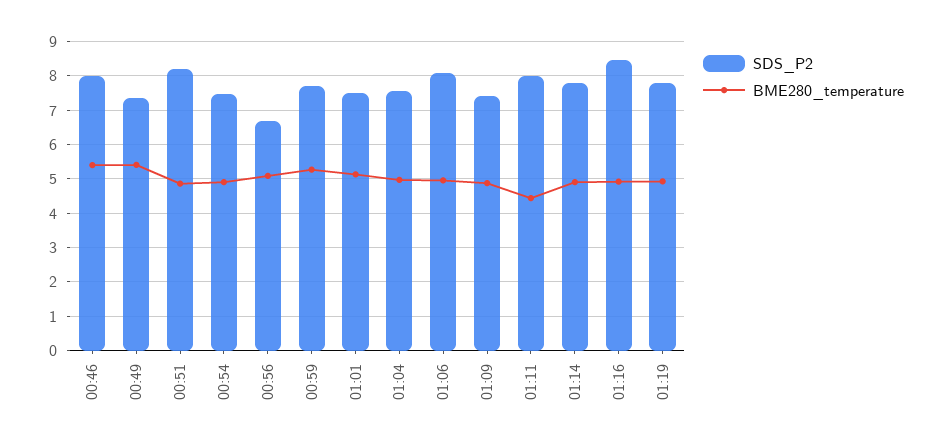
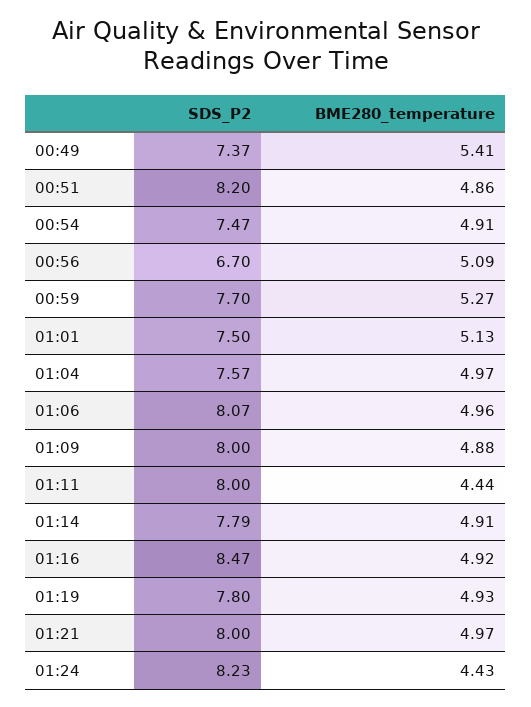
SDS_P2, 00:46: 8 -> none
BME280_temperature, 00:46: 5.4 -> none
SDS_P2, 01:09: 7.4 -> 8
SDS_P2, 01:21: none -> 8
BME280_temperature, 01:21: none -> 4.97
SDS_P2, 01:24: none -> 8.23
BME280_temperature, 01:24: none -> 4.43

